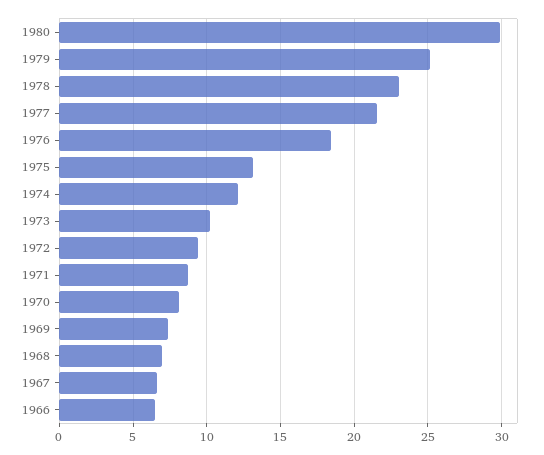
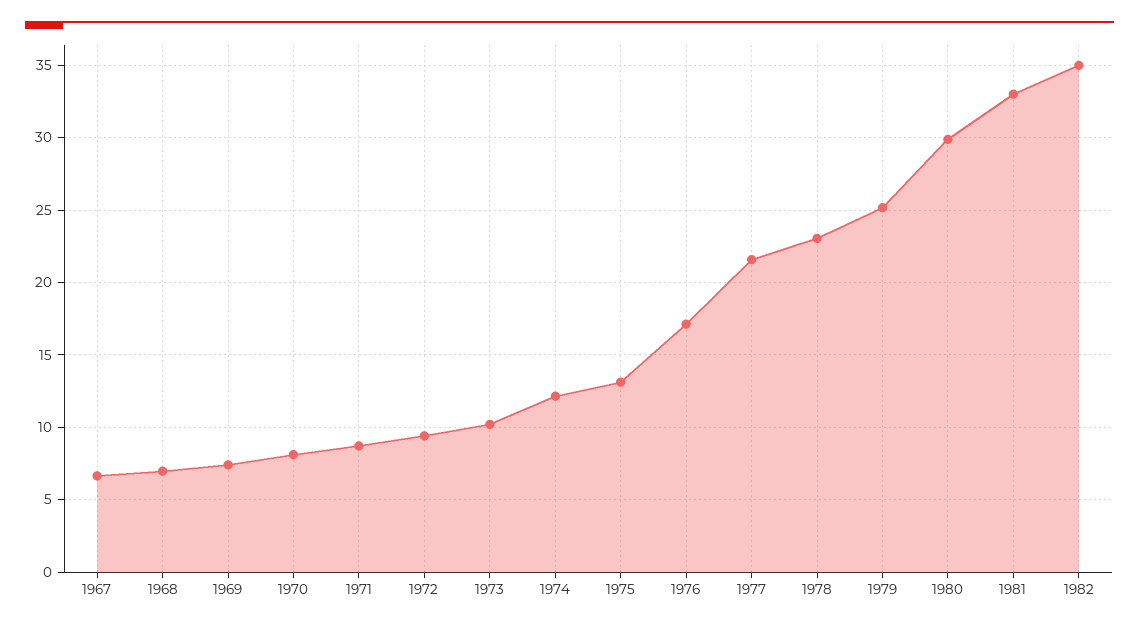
1976: 18.5 -> 17
1966: 6.5 -> none
1981: none -> 33
1982: none -> 35

